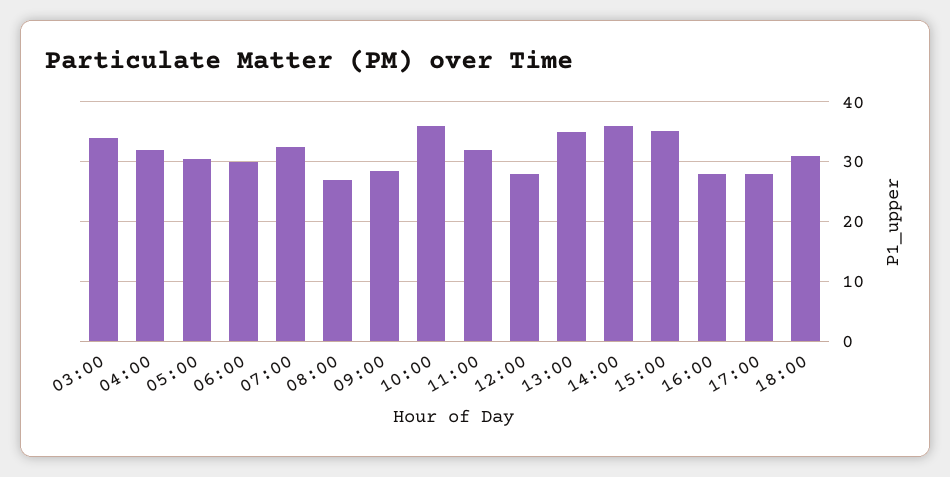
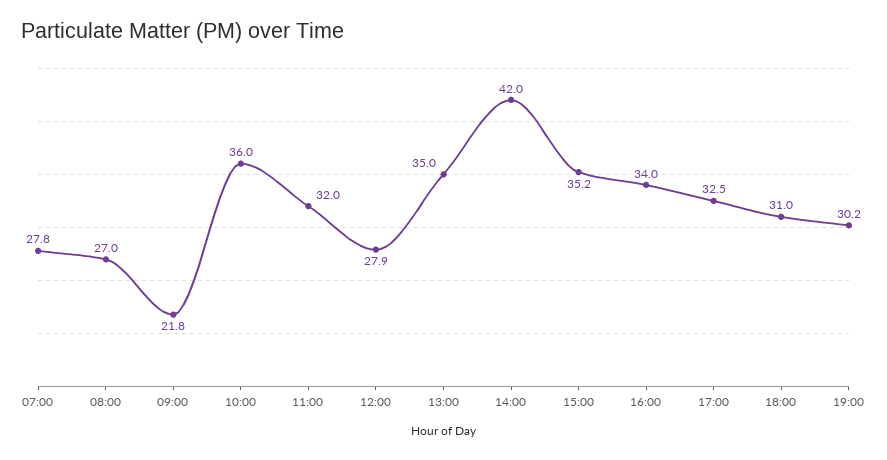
03:00: 34 -> none
04:00: 32 -> none
05:00: 30 -> none
06:00: 30 -> none
07:00: 32 -> 27.8
09:00: 28 -> 21.8
14:00: 36 -> 42
16:00: 28 -> 34
17:00: 28 -> 32.5
19:00: none -> 30.2

